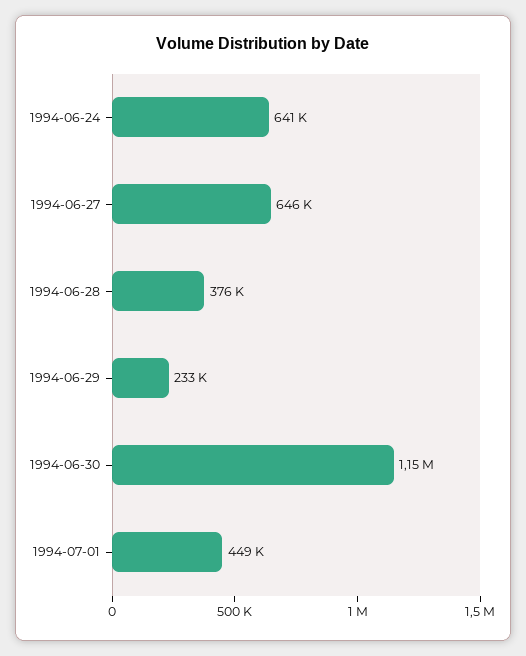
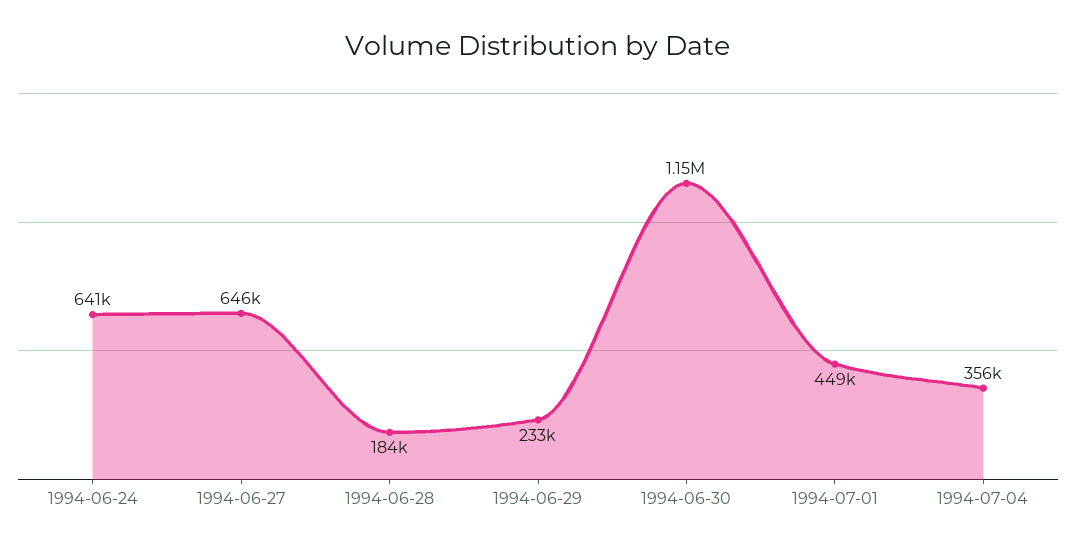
1994-06-28: 376000 -> 184000
1994-07-04: none -> 356000

